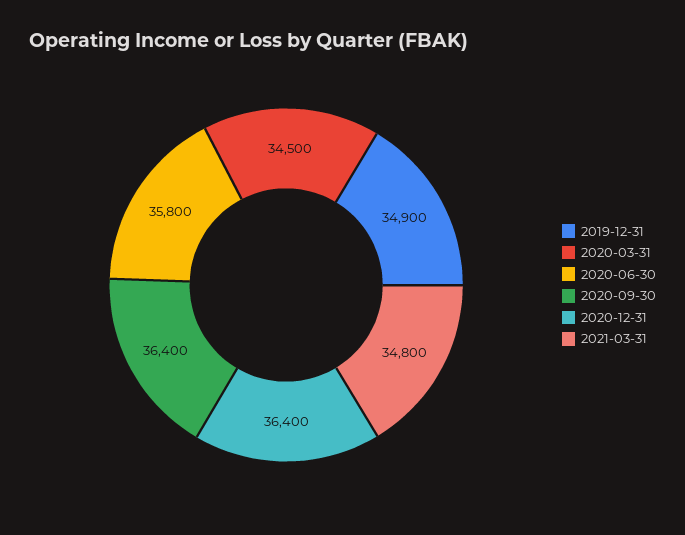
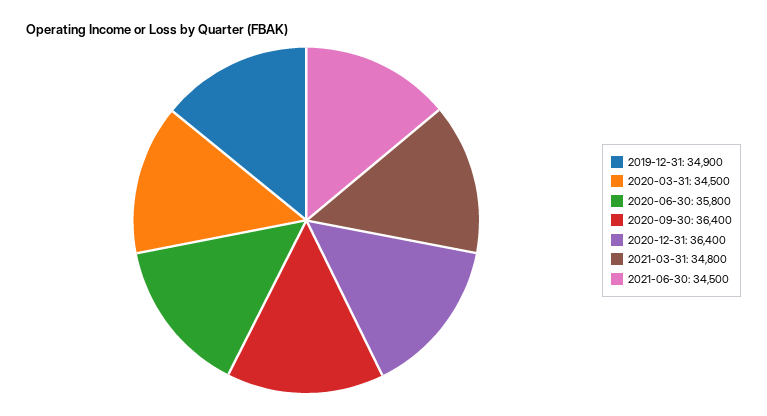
2021-06-30: none -> 34500

